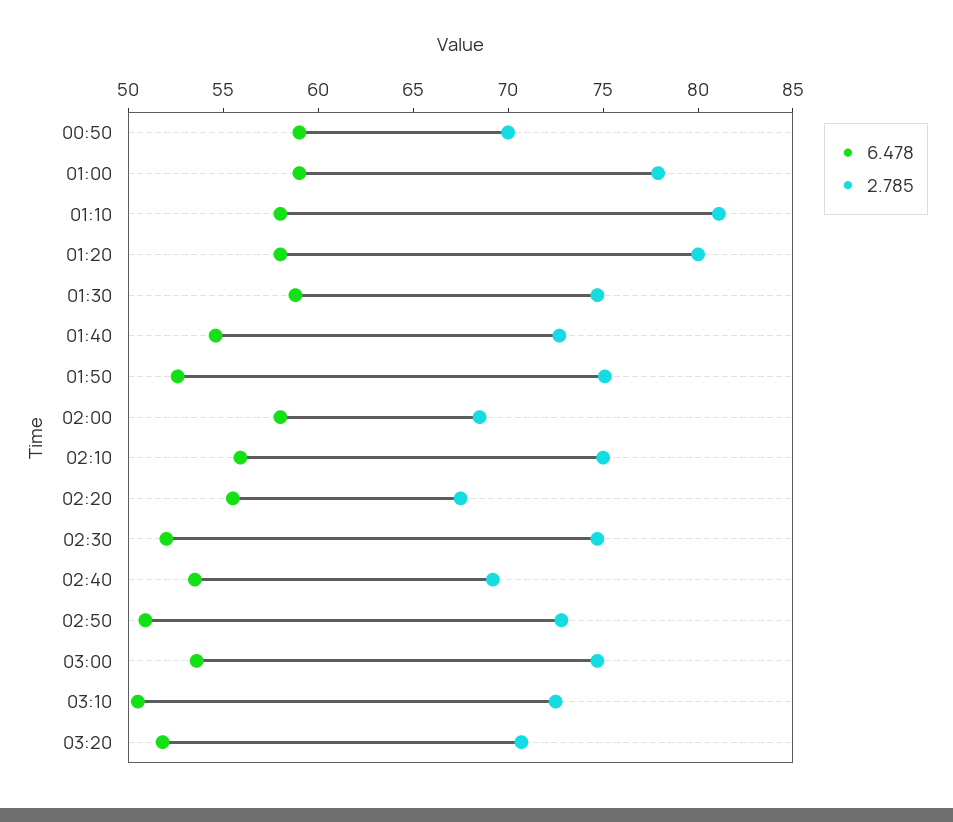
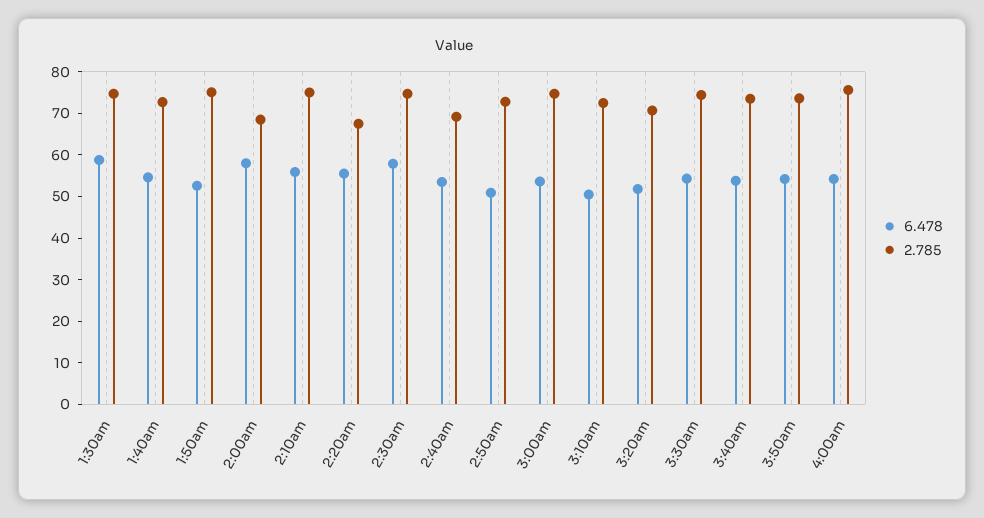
6.478, 00:50: 59 -> none
2.785, 00:50: 70 -> none
6.478, 01:00: 59 -> none
2.785, 01:00: 78 -> none
6.478, 01:10: 58 -> none
2.785, 01:10: 81 -> none
6.478, 01:20: 58 -> none
2.785, 01:20: 80 -> none
6.478, 02:30: 52 -> 58
6.478, 3:30am: none -> 54
2.785, 3:30am: none -> 74
6.478, 3:40am: none -> 54
2.785, 3:40am: none -> 74
6.478, 3:50am: none -> 54
2.785, 3:50am: none -> 74
6.478, 4:00am: none -> 54
2.785, 4:00am: none -> 76

